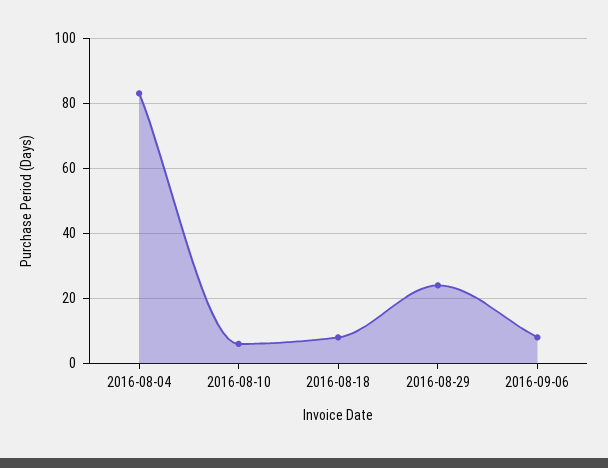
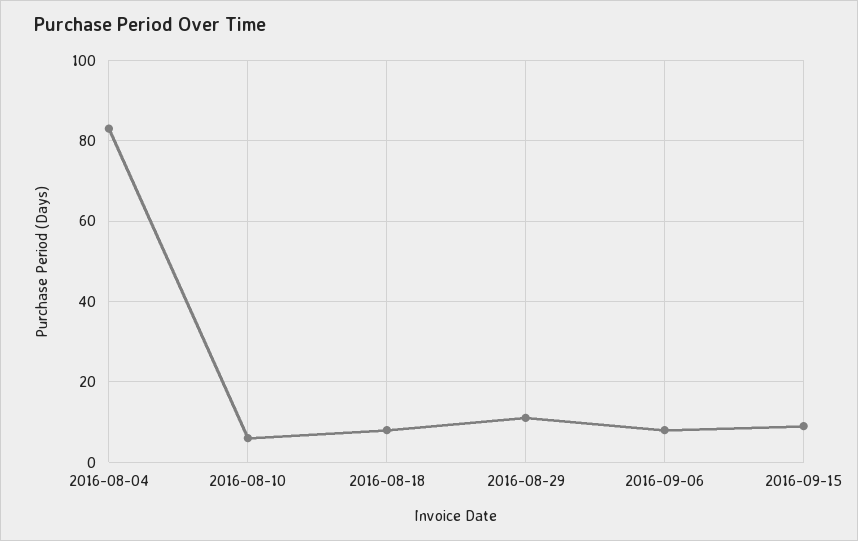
2016-08-29: 25 -> 10
2016-09-15: none -> 10

